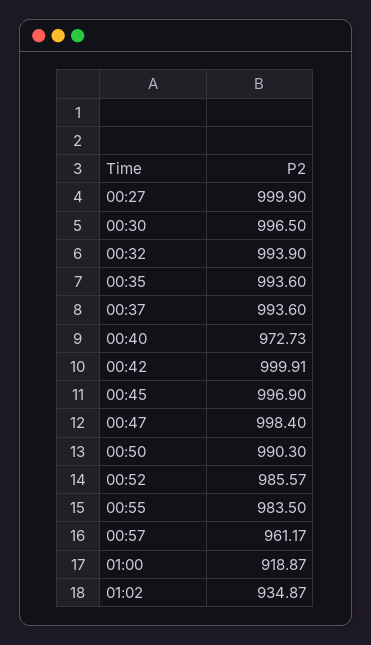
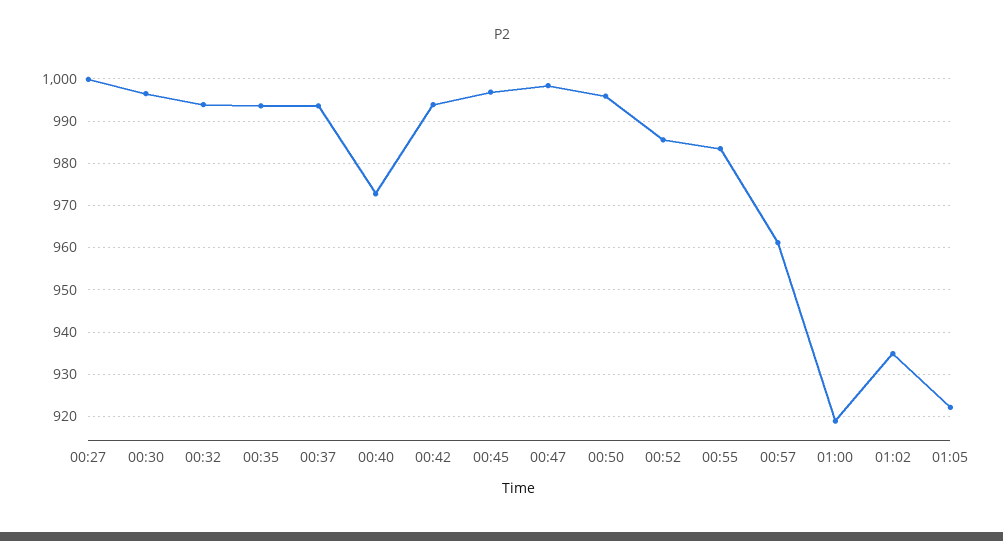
00:42: 999.91 -> 994
00:50: 990.3 -> 996
01:05: none -> 922

